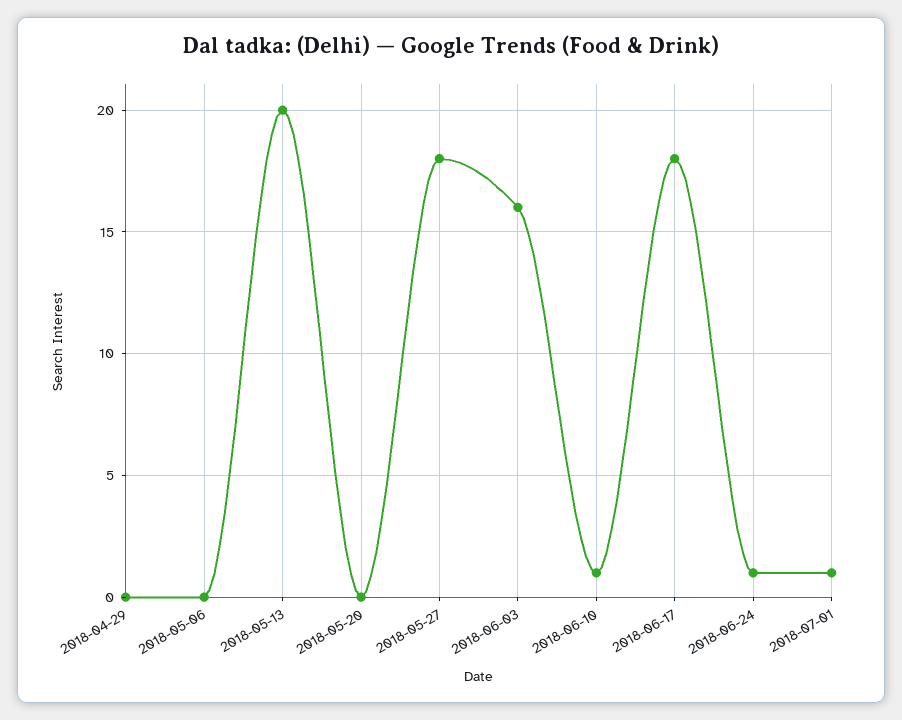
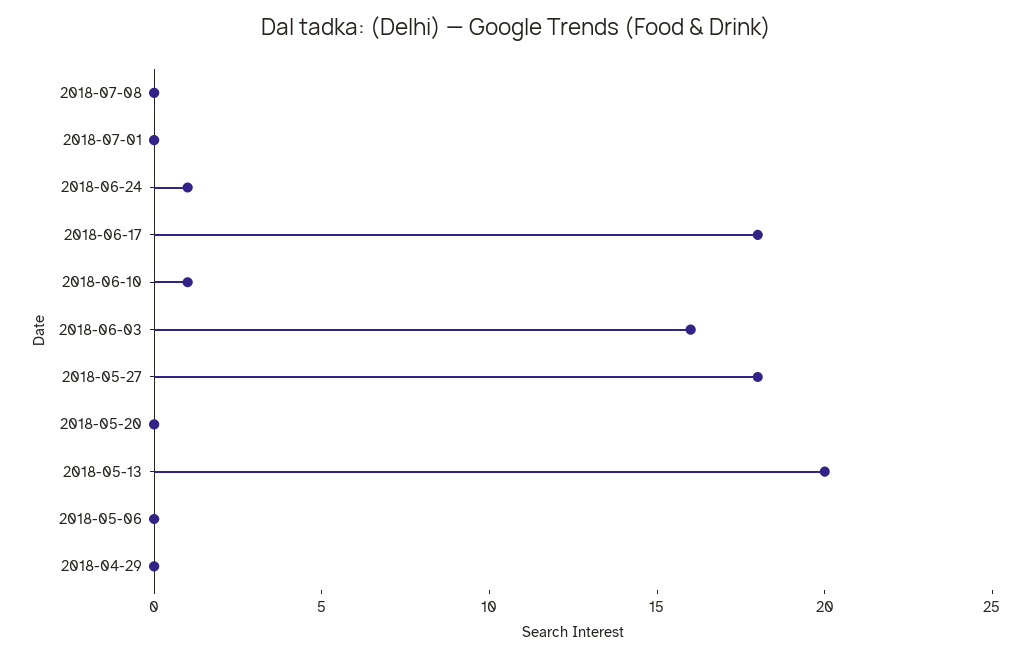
2018-07-01: 1 -> 0
2018-07-08: none -> 0

